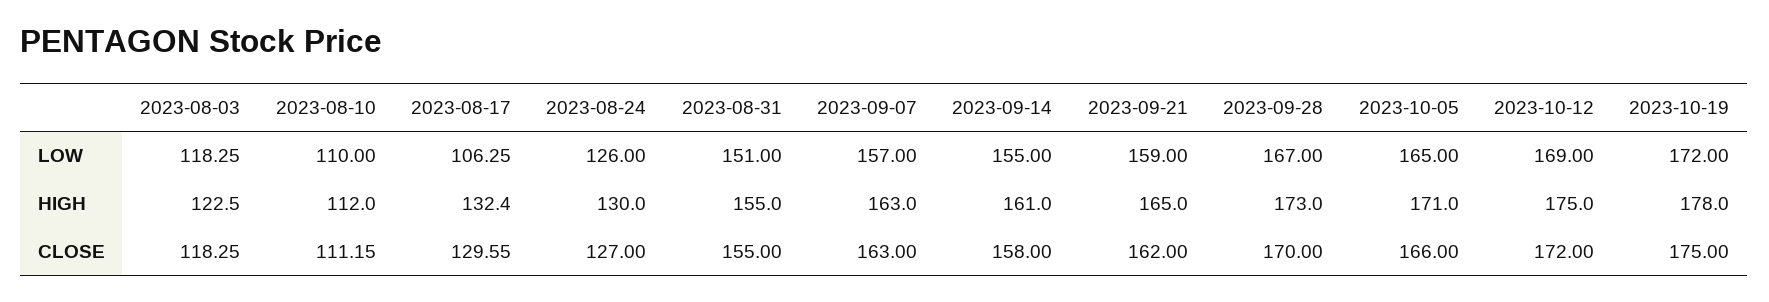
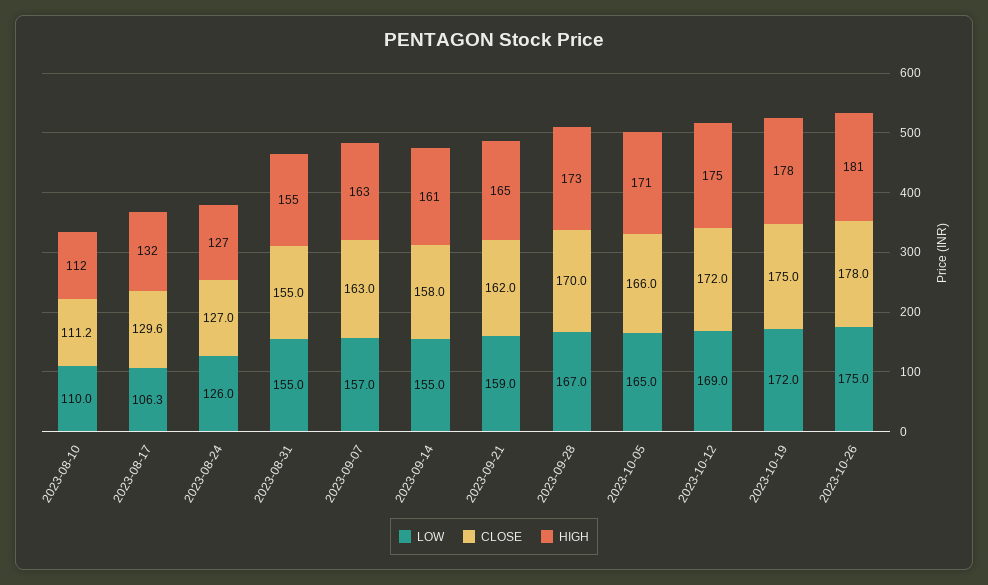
LOW, 2023-08-03: 118.25 -> none
LOW, 2023-08-31: 151 -> 155
HIGH, 2023-08-03: 122.5 -> none
HIGH, 2023-08-24: 130 -> 127
CLOSE, 2023-08-03: 118.25 -> none
LOW, 2023-10-26: none -> 175
CLOSE, 2023-10-26: none -> 178
HIGH, 2023-10-26: none -> 181

